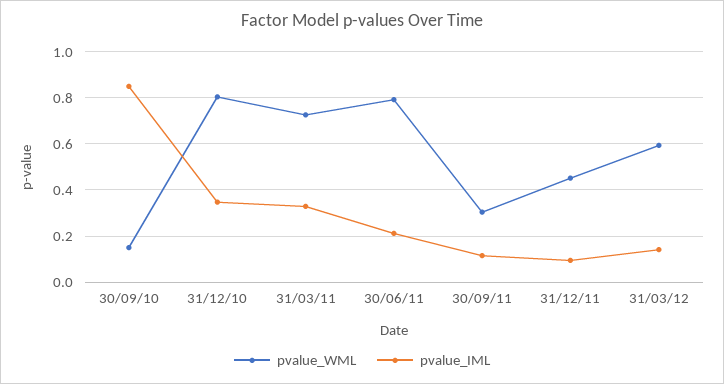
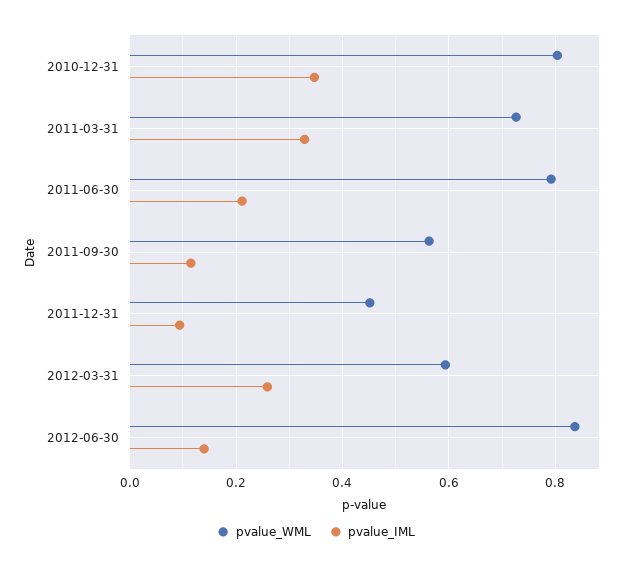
pvalue_WML, 30/09/10: 0.15 -> none
pvalue_IML, 30/09/10: 0.85 -> none
pvalue_WML, 30/09/11: 0.3 -> 0.56
pvalue_IML, 31/03/12: 0.15 -> 0.26
pvalue_WML, 2012-06-30: none -> 0.84
pvalue_IML, 2012-06-30: none -> 0.14

